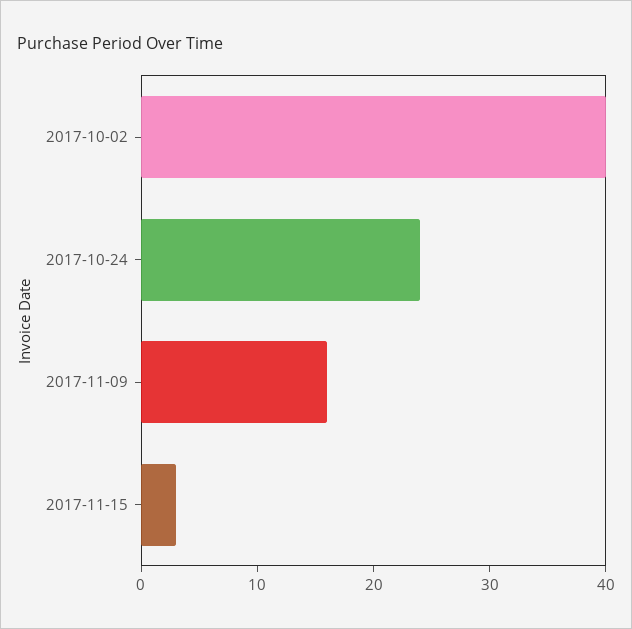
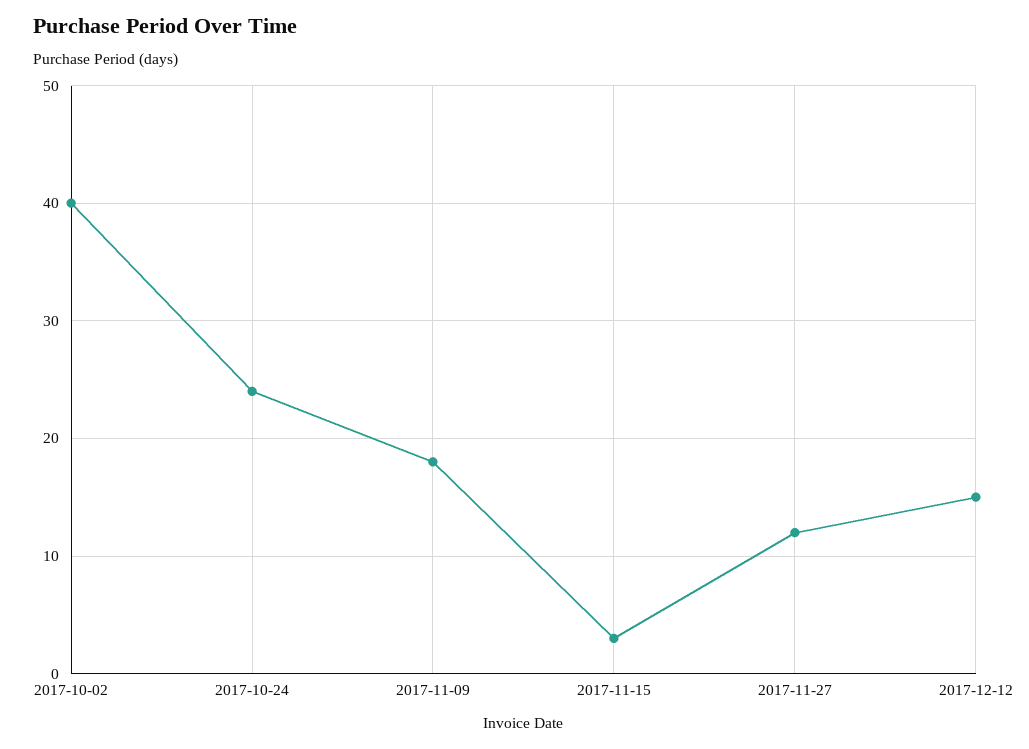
2017-11-09: 16 -> 18
2017-11-27: none -> 12
2017-12-12: none -> 15

